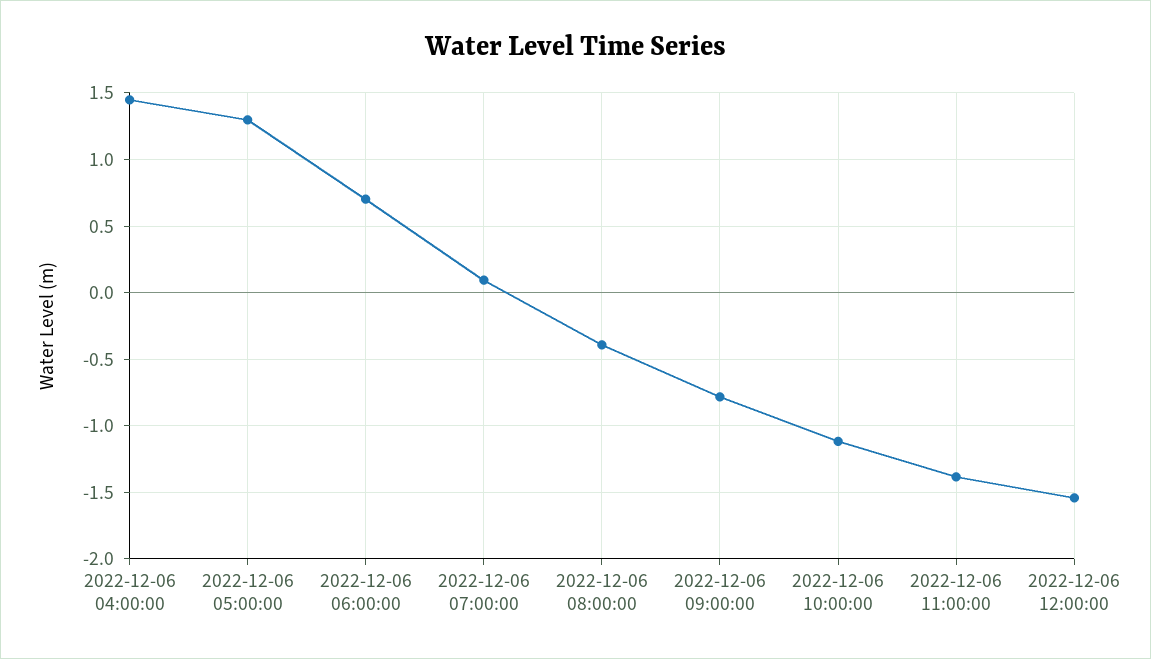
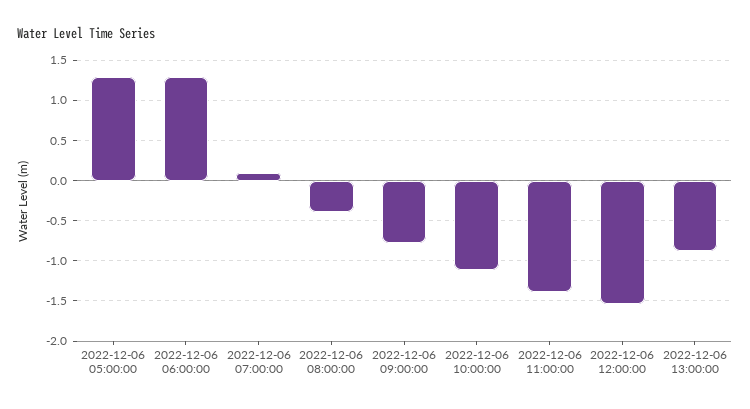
2022-12-06 04:00:00: 1.45 -> none
2022-12-06 06:00:00: 0.7 -> 1.3
2022-12-06 13:00:00: none -> -0.9

